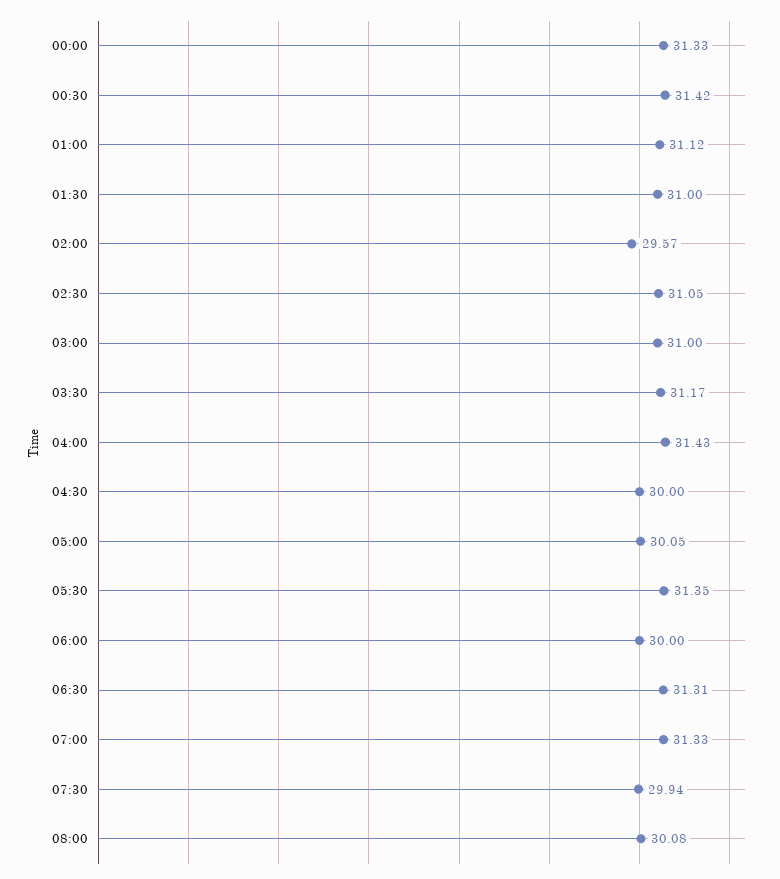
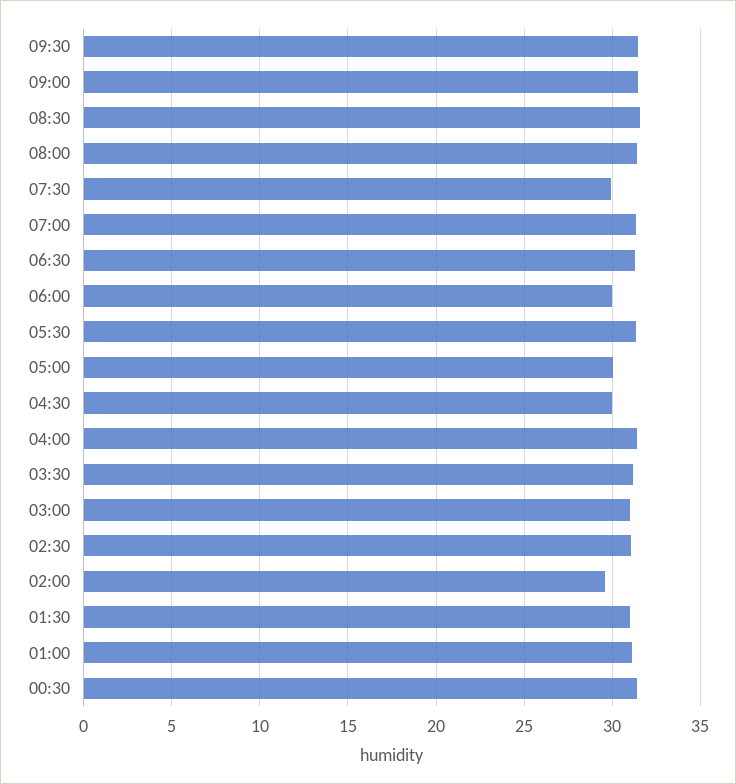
00:00: 31.33 -> none
08:00: 30.08 -> 31.5
09:30: none -> 31.5
09:00: none -> 31.5
08:30: none -> 31.5

